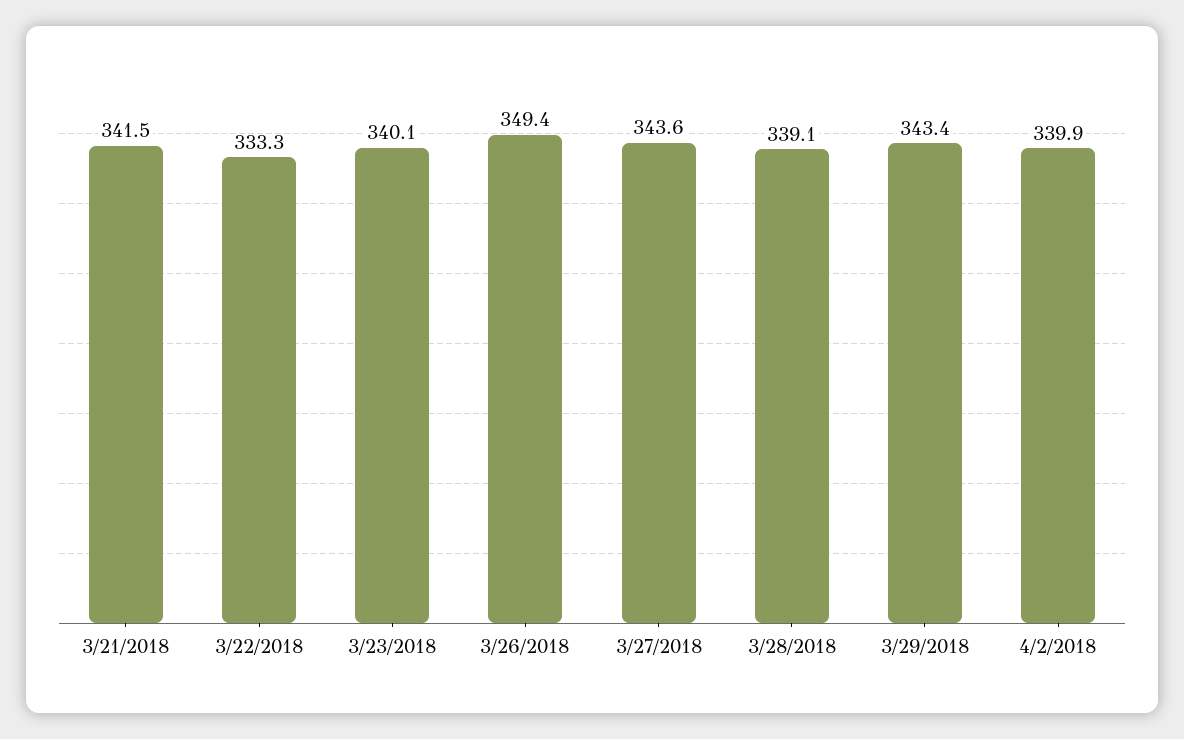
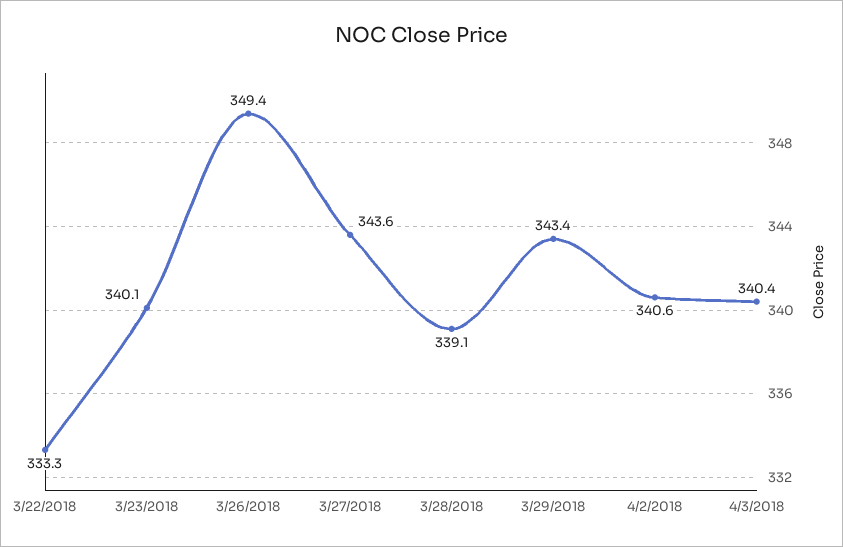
3/21/2018: 341.5 -> none
4/2/2018: 339.9 -> 340.6
4/3/2018: none -> 340.4

